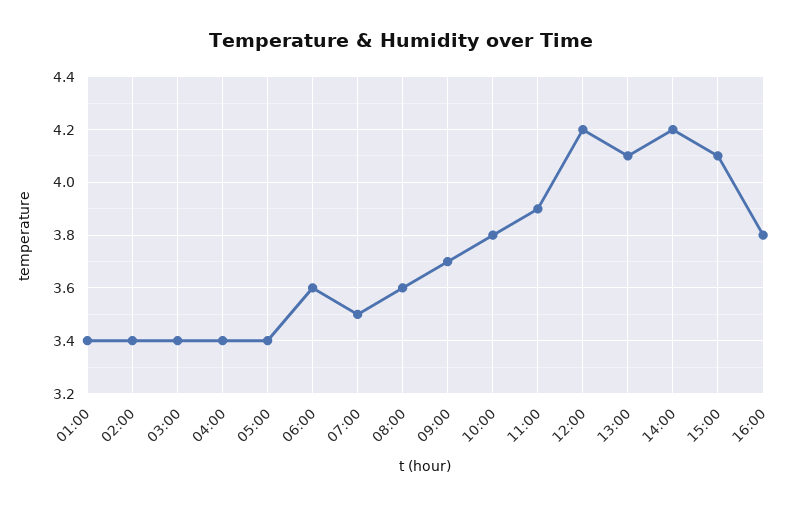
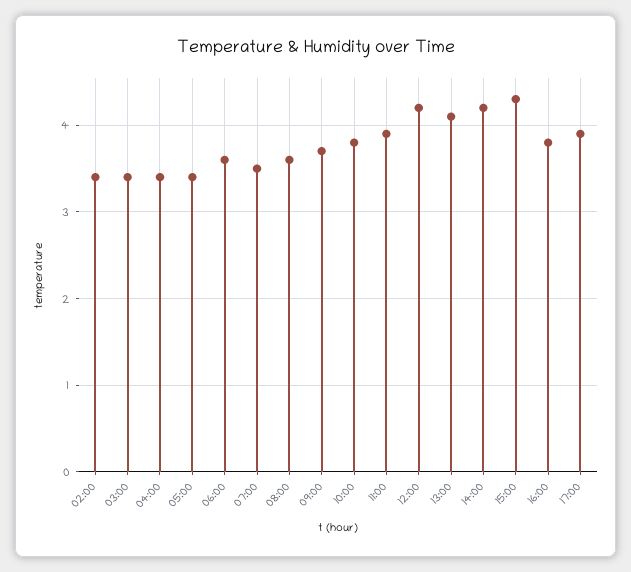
01:00: 3.4 -> none
15:00: 4.1 -> 4.3
17:00: none -> 3.9

